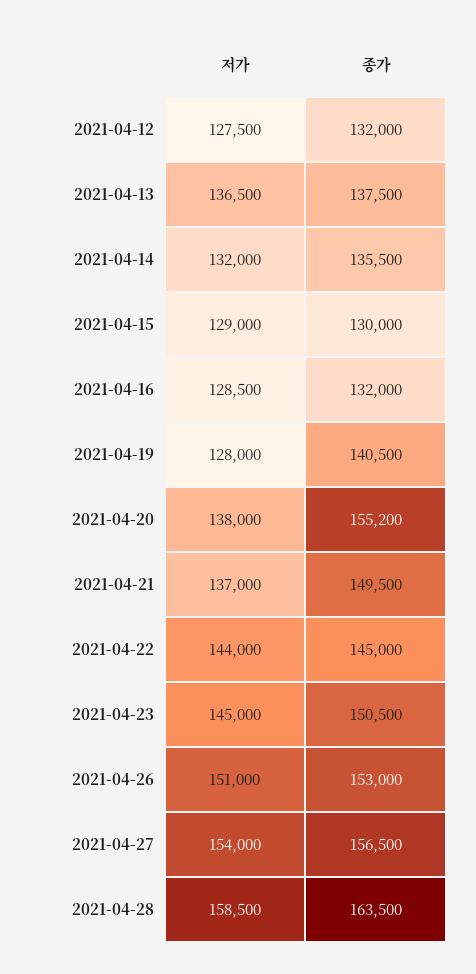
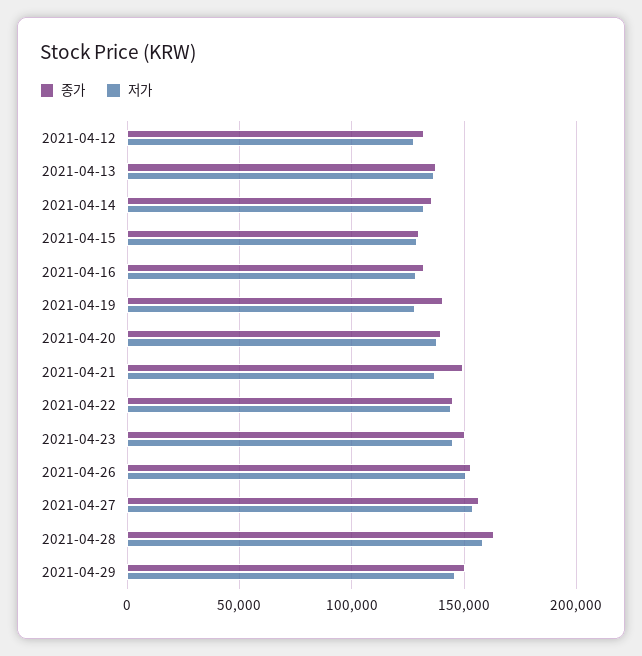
종가, 2021-04-20: 155200 -> 140000
종가, 2021-04-29: none -> 150000
저가, 2021-04-29: none -> 145000

